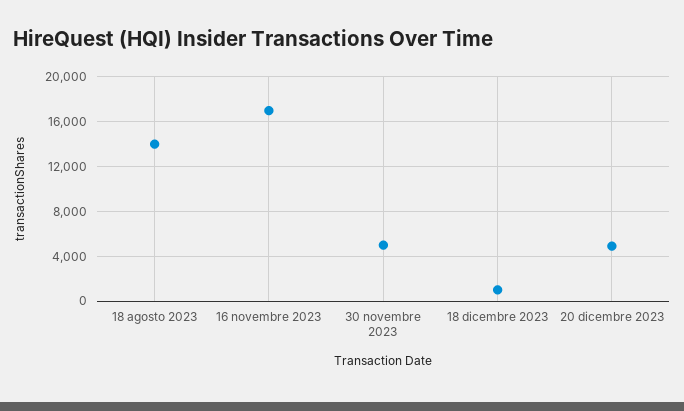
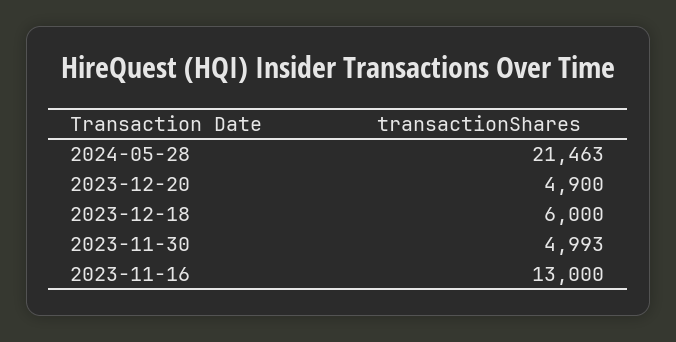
18 agosto 2023: 14000 -> none
16 novembre 2023: 17000 -> 13000
18 dicembre 2023: 1000 -> 6000
2024-05-28: none -> 21463

